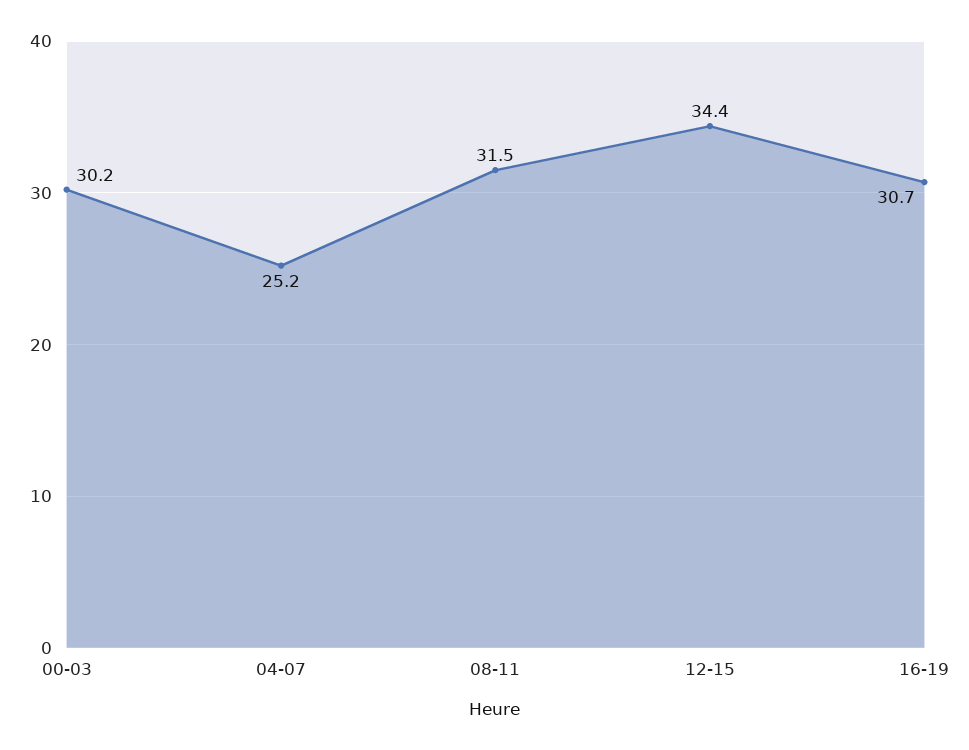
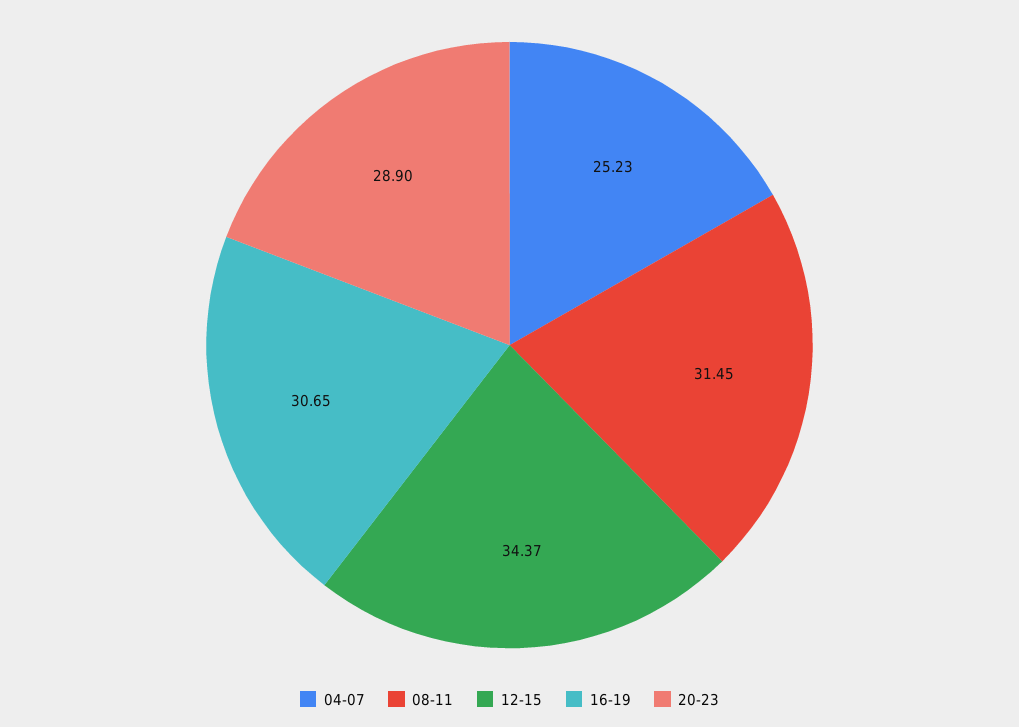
00-03: 30.2 -> none
20-23: none -> 28.9

